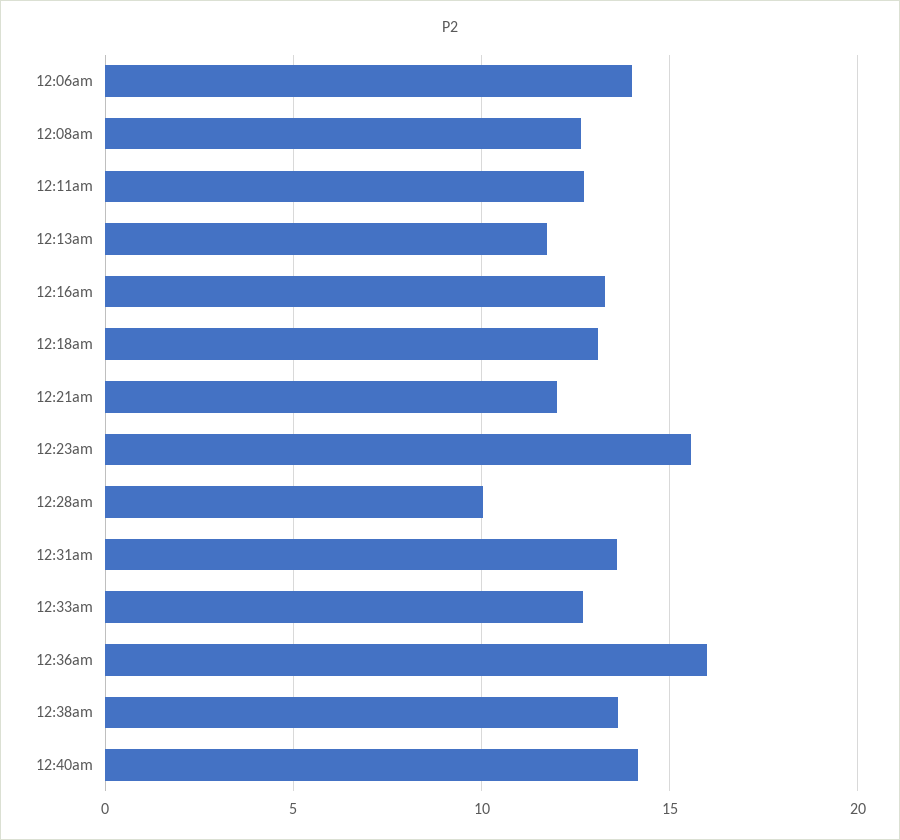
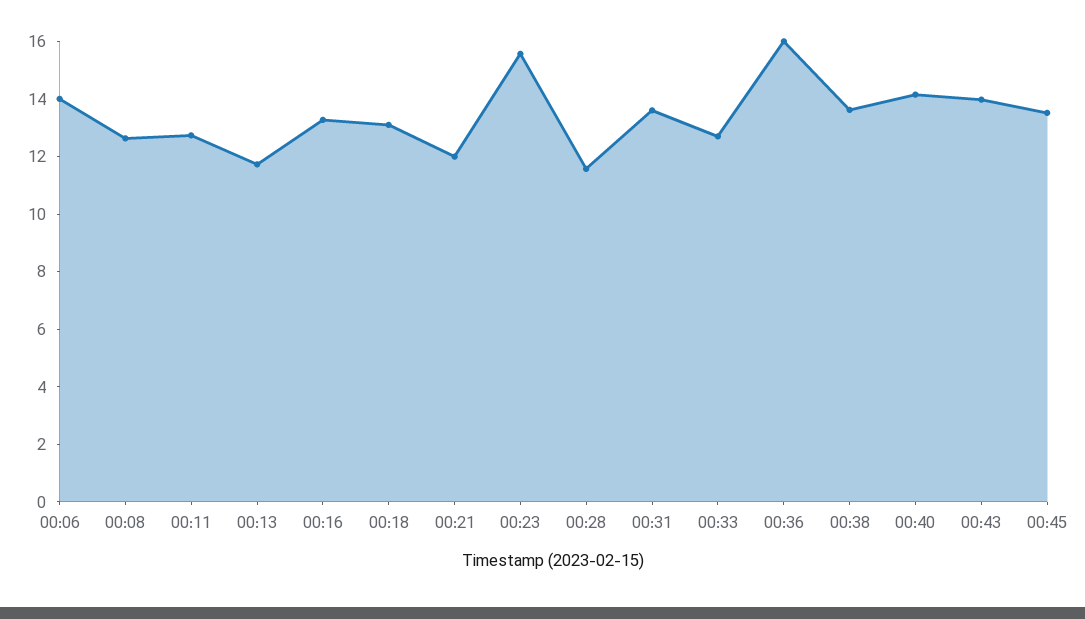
12:28am: 10 -> 11.5
00:43: none -> 14
00:45: none -> 13.5

